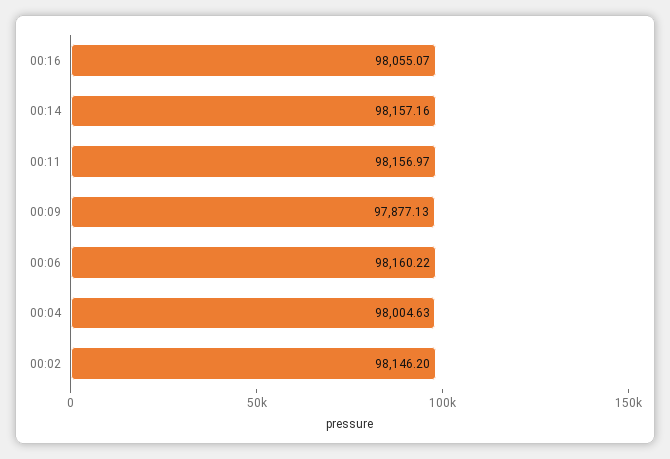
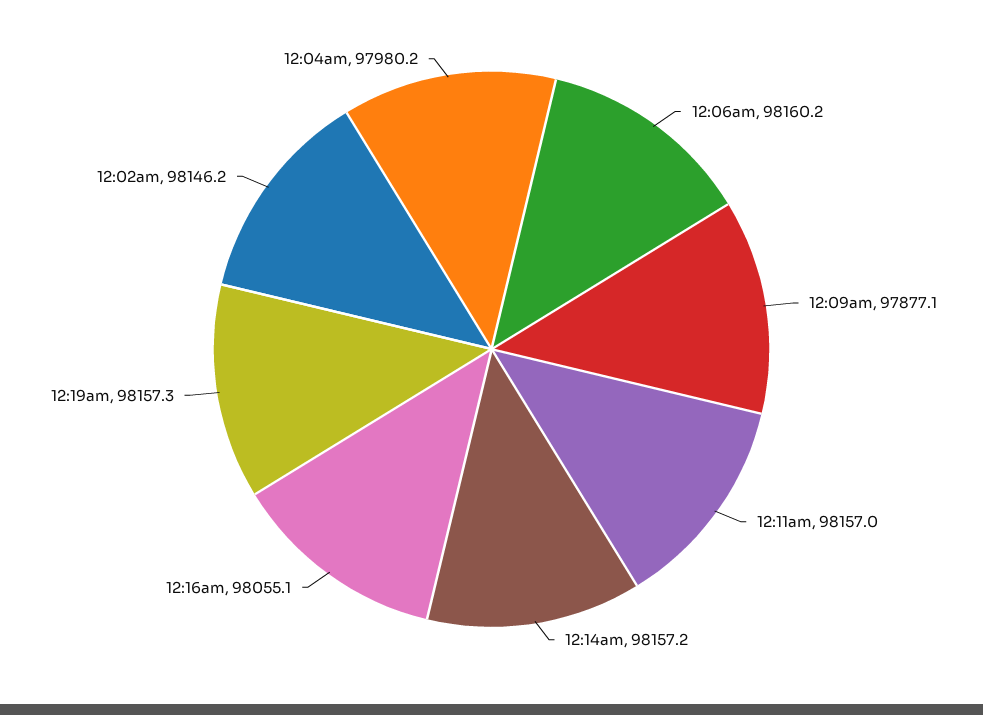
00:04: 98004.63 -> 97980.2
12:19am: none -> 98157.3

